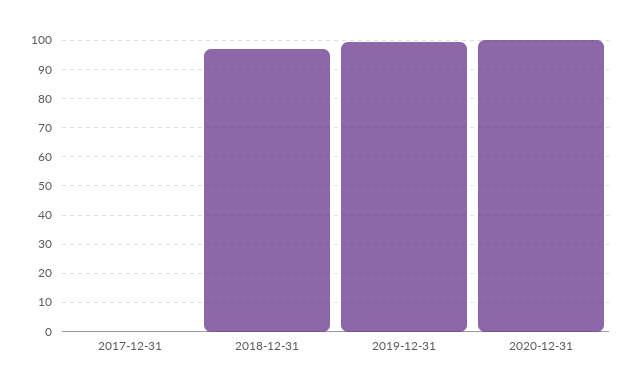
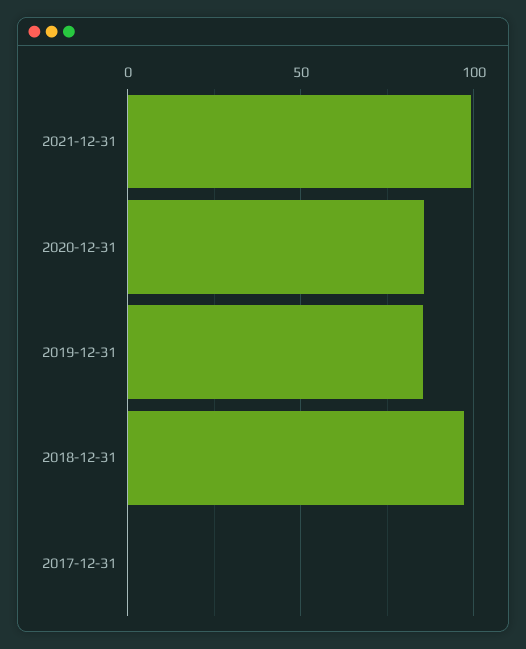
2019-12-31: 100 -> 85
2020-12-31: 100 -> 85
2021-12-31: none -> 100

